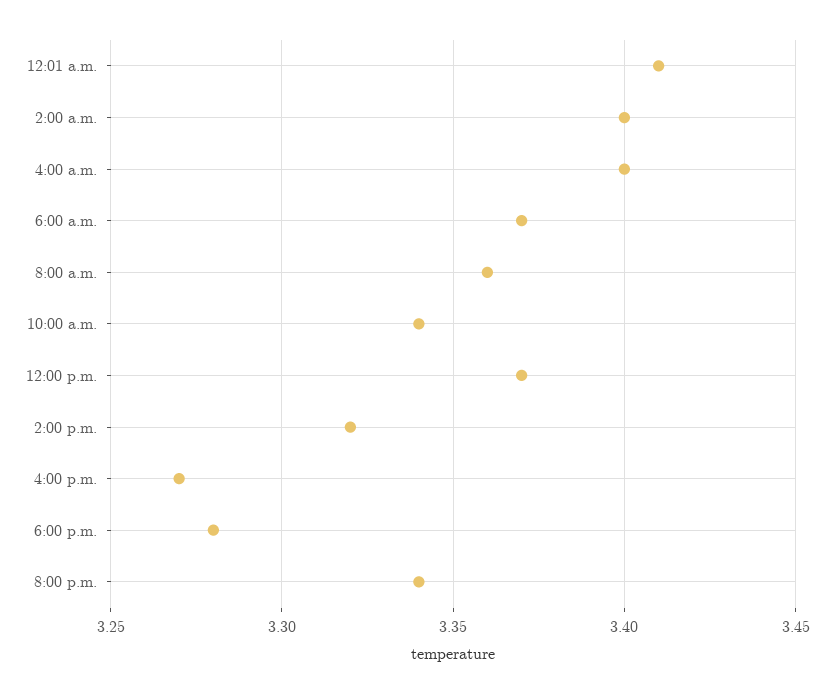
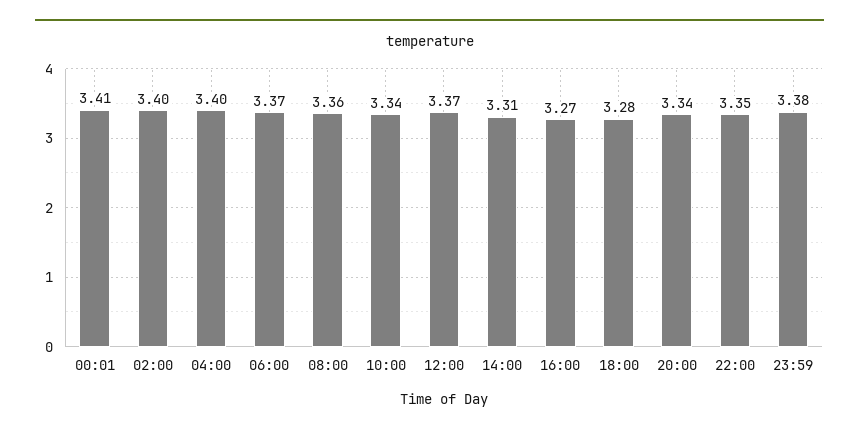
2:00 p.m.: 3.32 -> 3.31
22:00: none -> 3.35
23:59: none -> 3.38

